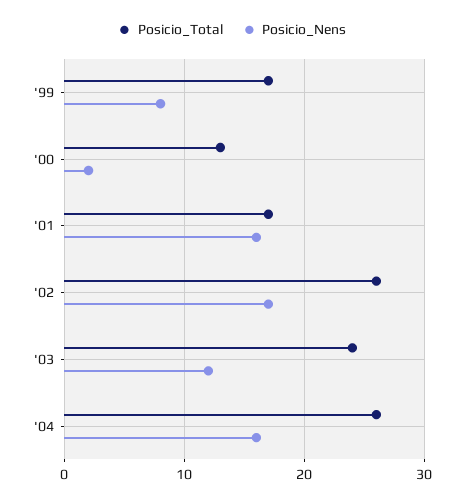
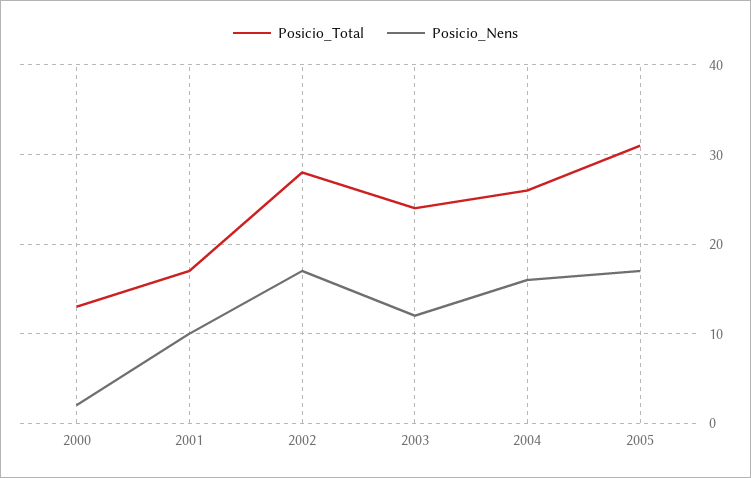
Posicio_Total, '99: 17 -> none
Posicio_Nens, '99: 8 -> none
Posicio_Nens, '01: 16 -> 10
Posicio_Total, '02: 26 -> 28
Posicio_Total, 2005: none -> 31
Posicio_Nens, 2005: none -> 17

